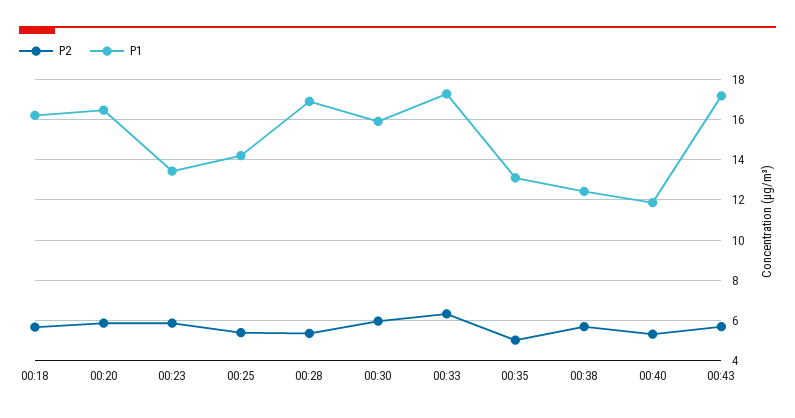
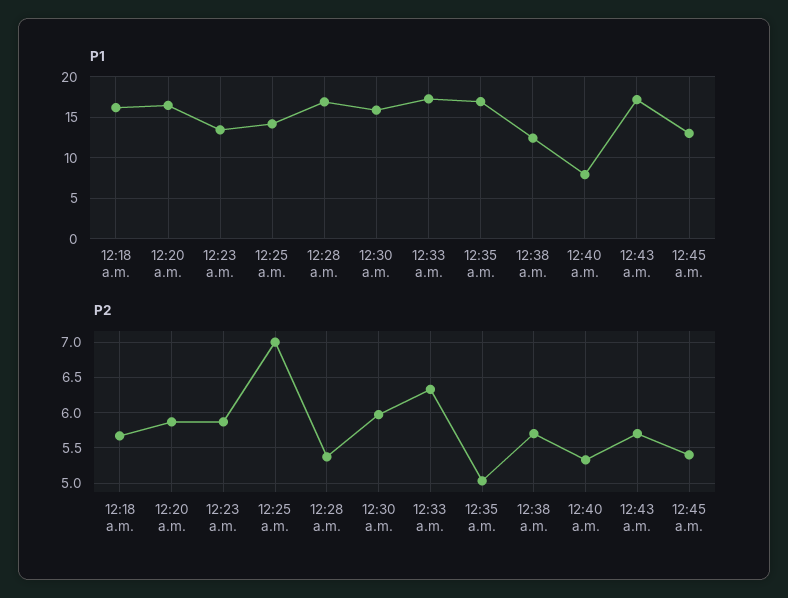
P2, 00:25: 5.5 -> 7
P1, 00:35: 13 -> 17
P1, 00:40: 12 -> 8
P1, 12:45 a.m.: none -> 13
P2, 12:45 a.m.: none -> 5.4

